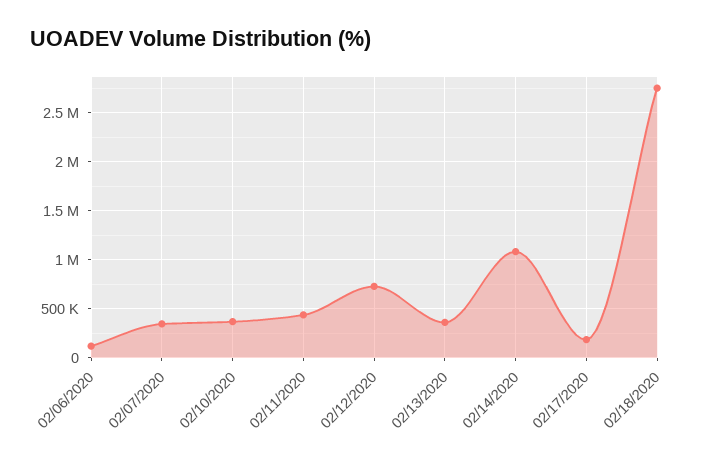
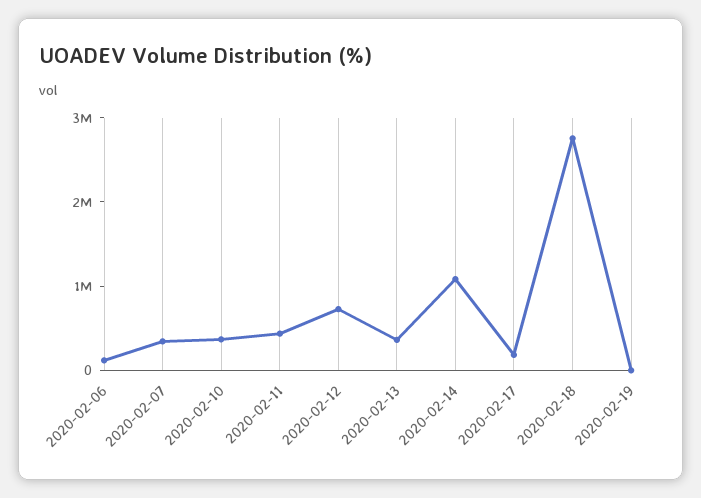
2020-02-19: none -> 0

